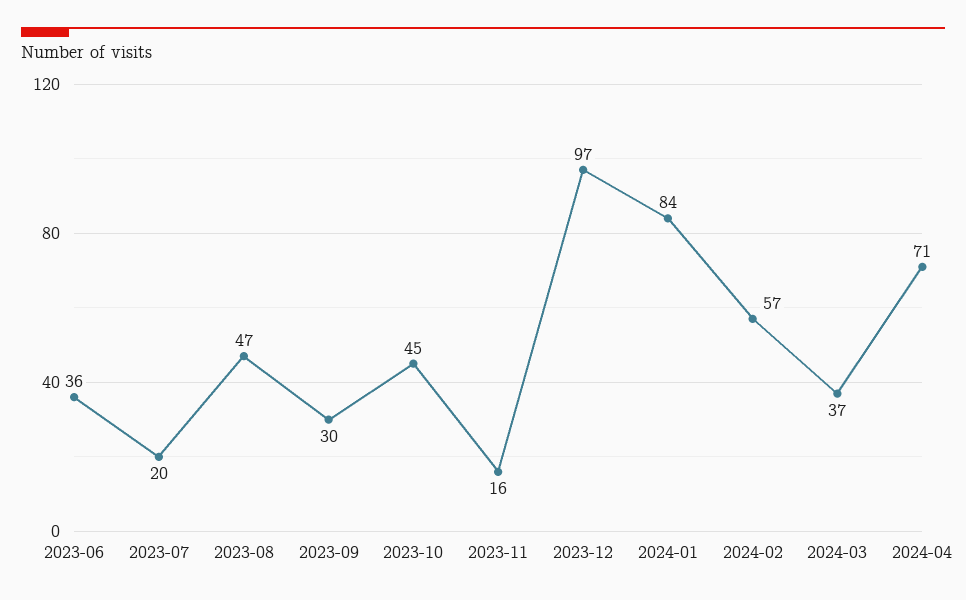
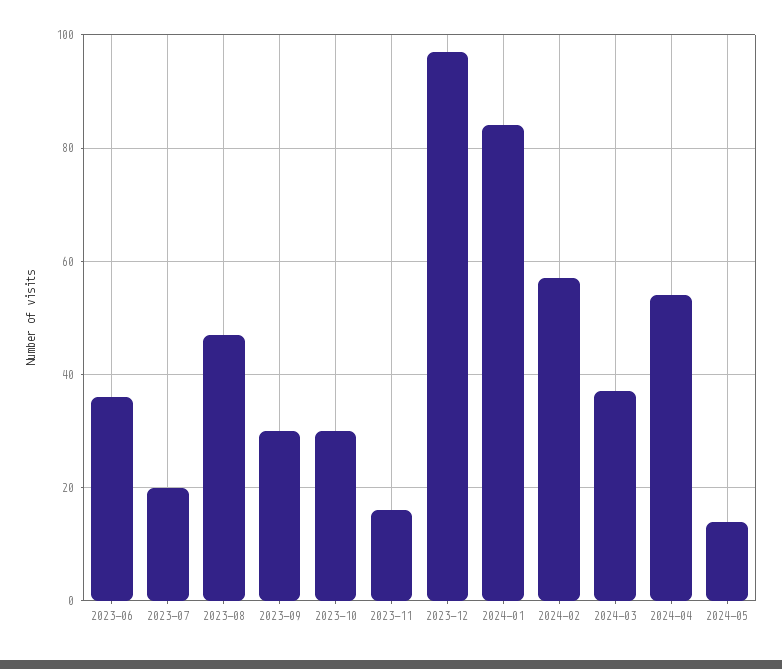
2023-10: 45 -> 30
2024-04: 71 -> 55
2024-05: none -> 15

